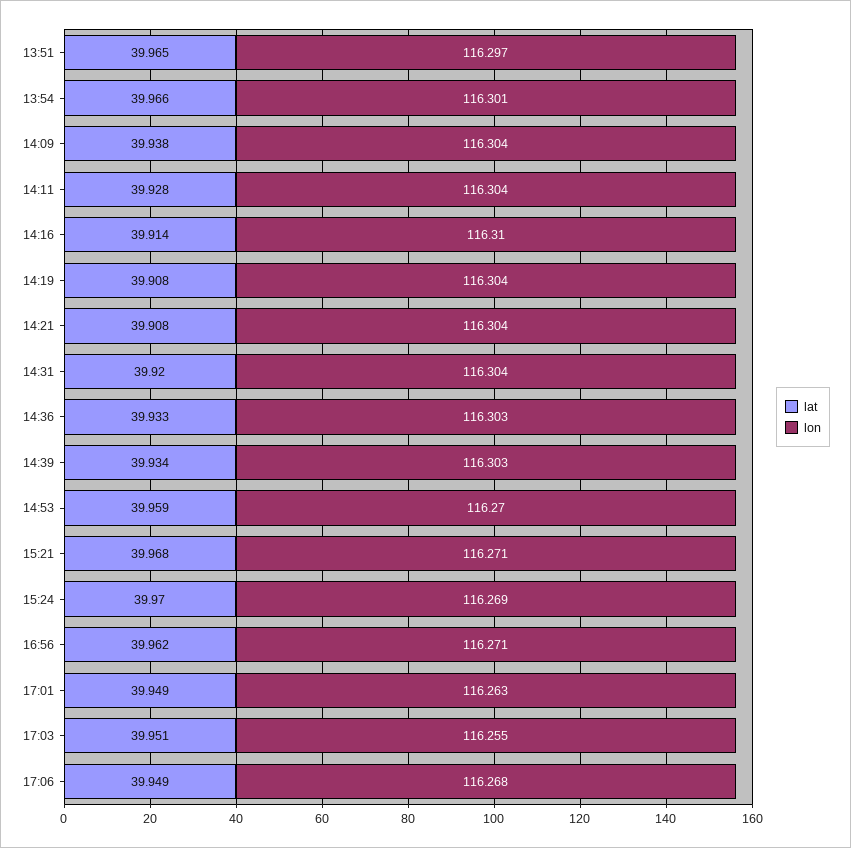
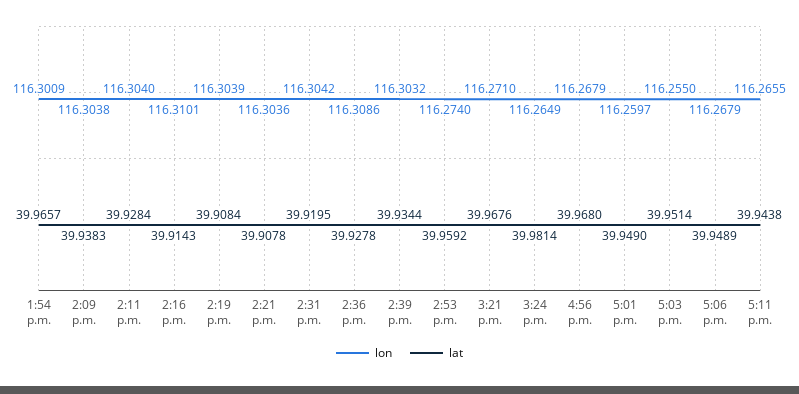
lat, 13:51: 39.965 -> none
lon, 13:51: 116.297 -> none
lat, 14:36: 39.933 -> 39.9278
lon, 14:36: 116.303 -> 116.3086
lon, 14:53: 116.27 -> 116.274
lat, 15:24: 39.97 -> 39.9814
lon, 15:24: 116.269 -> 116.2649
lat, 16:56: 39.962 -> 39.968
lon, 16:56: 116.271 -> 116.2679
lon, 17:01: 116.263 -> 116.2597
lon, 5:11 p.m.: none -> 116.2655
lat, 5:11 p.m.: none -> 39.9438

